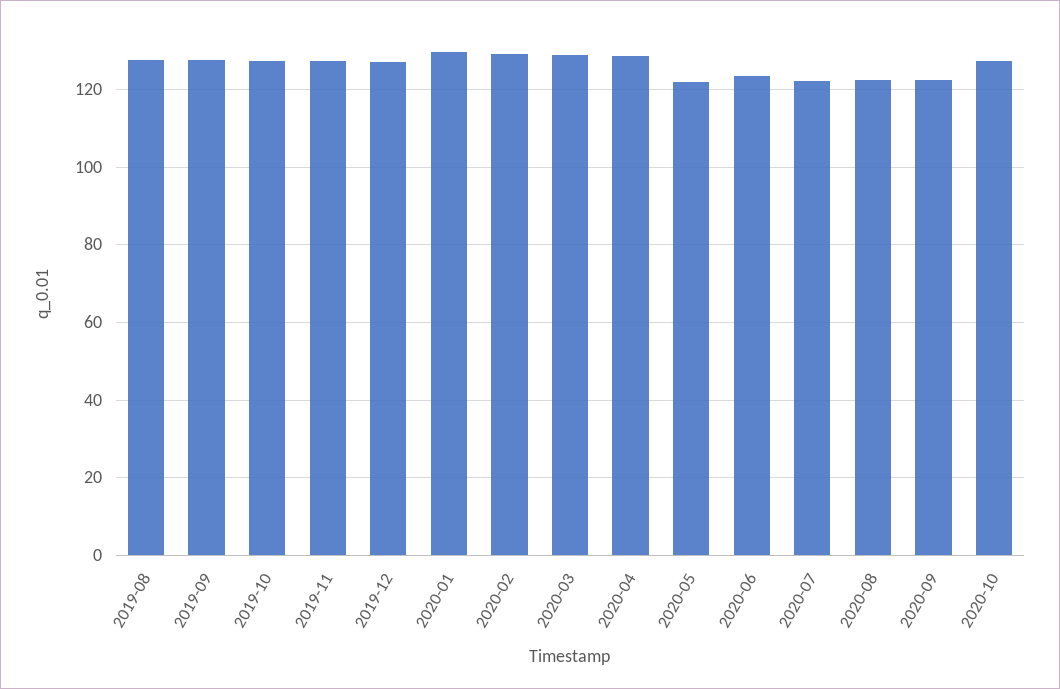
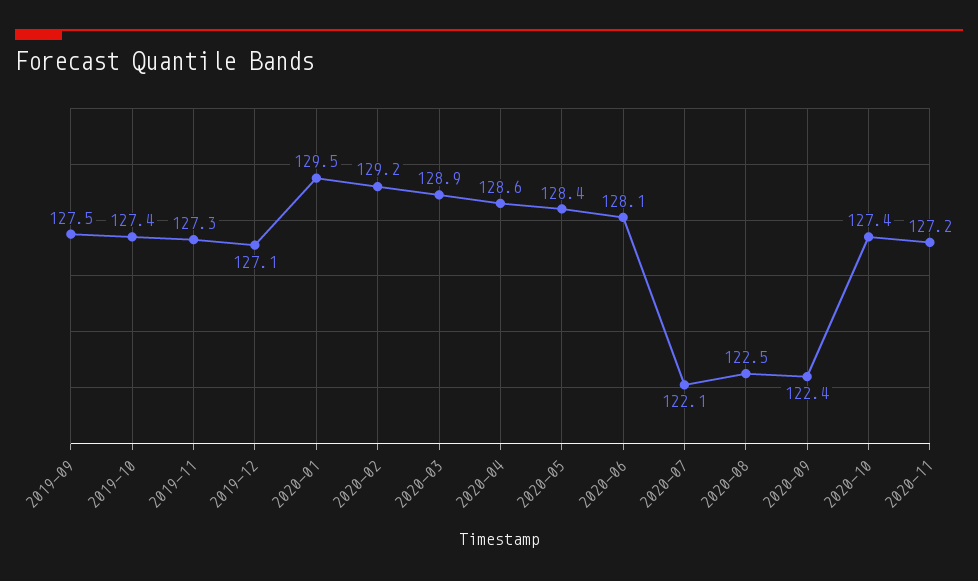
2019-08: 128 -> none
2020-05: 122 -> 128.4
2020-06: 124 -> 128.1
2020-11: none -> 127.2

